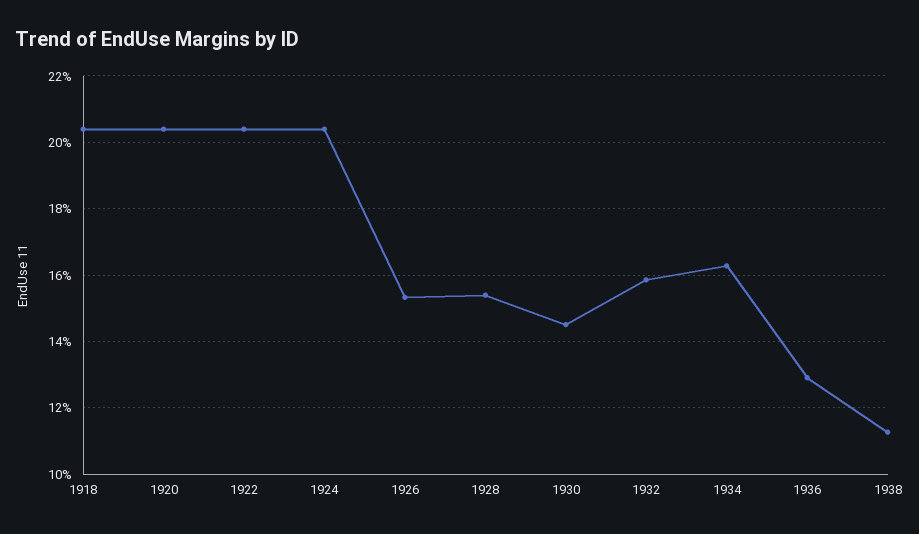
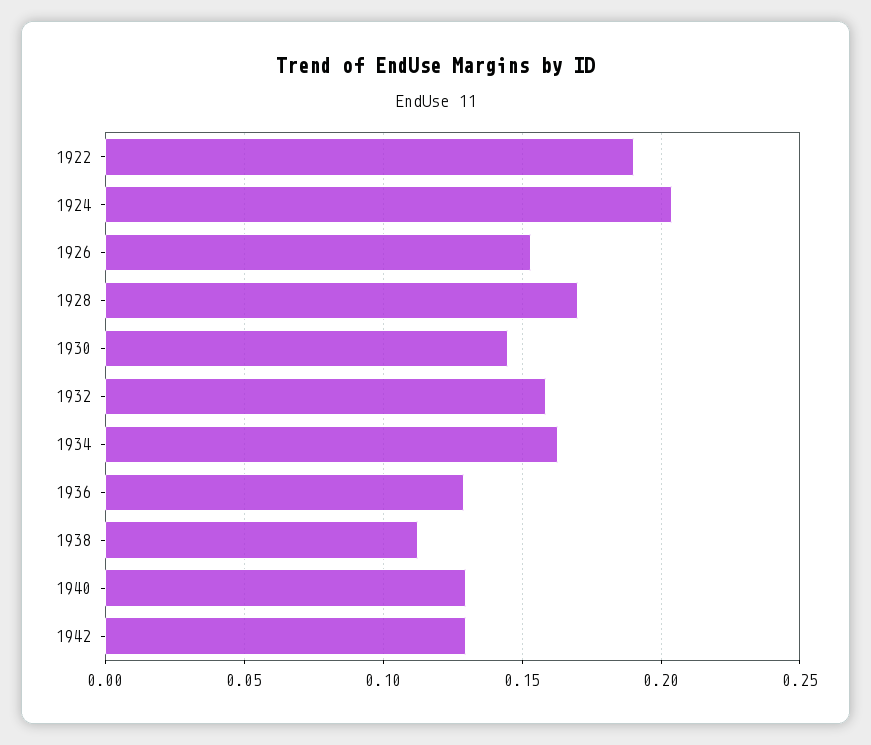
1918: 0.204 -> none
1920: 0.204 -> none
1922: 0.204 -> 0.19
1928: 0.154 -> 0.17
1940: none -> 0.13
1942: none -> 0.13

